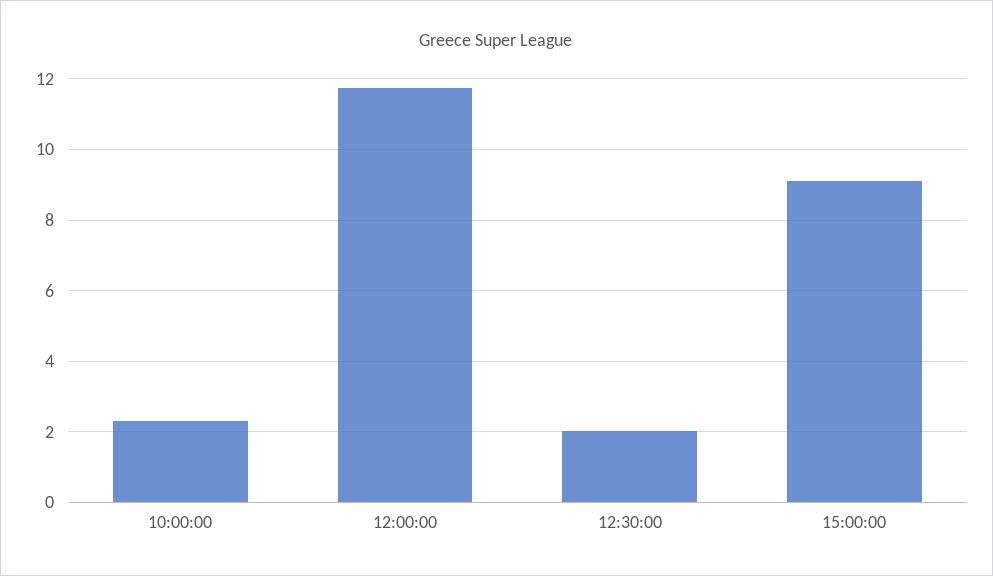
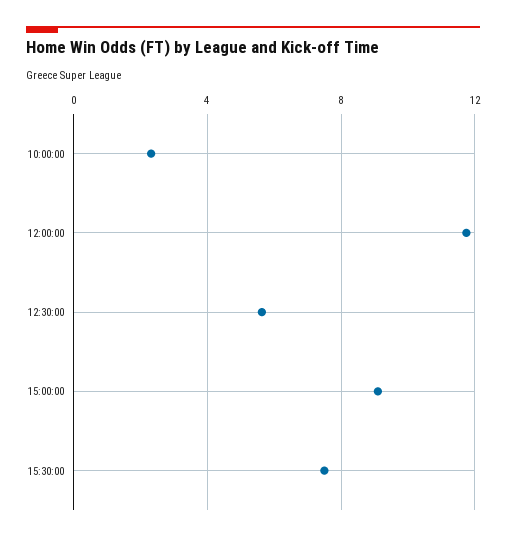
12:30:00: 2 -> 5.5
15:30:00: none -> 7.5

